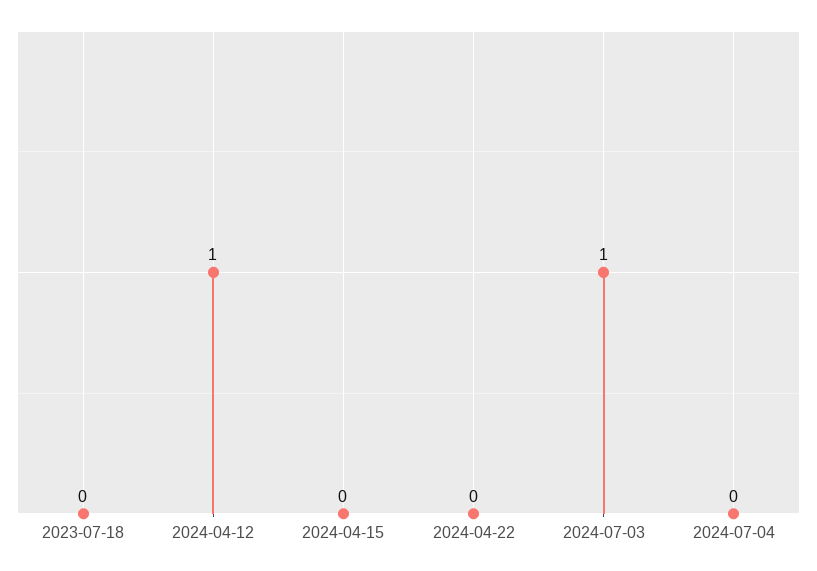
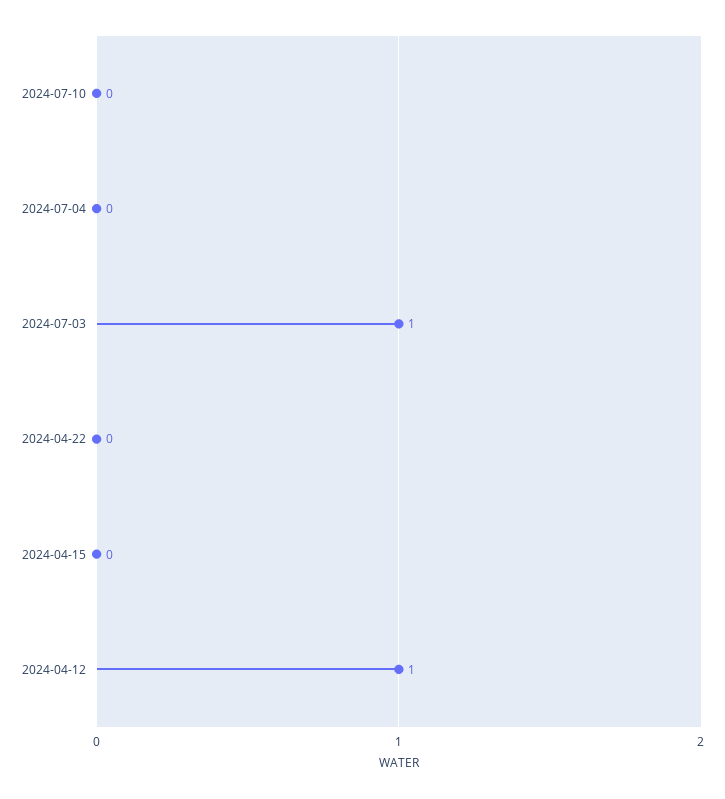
2023-07-18: 0 -> none
2024-07-10: none -> 0

